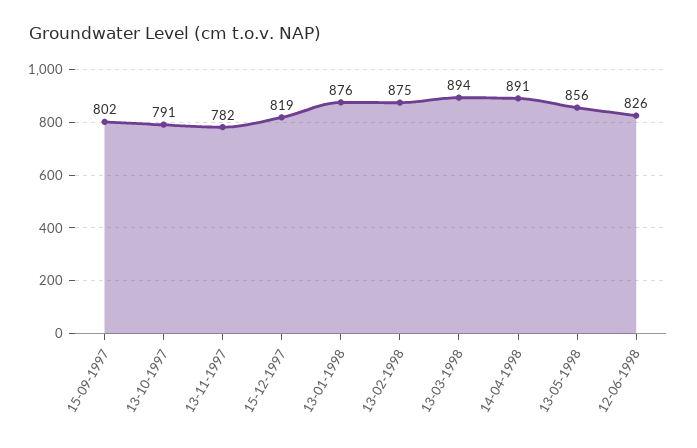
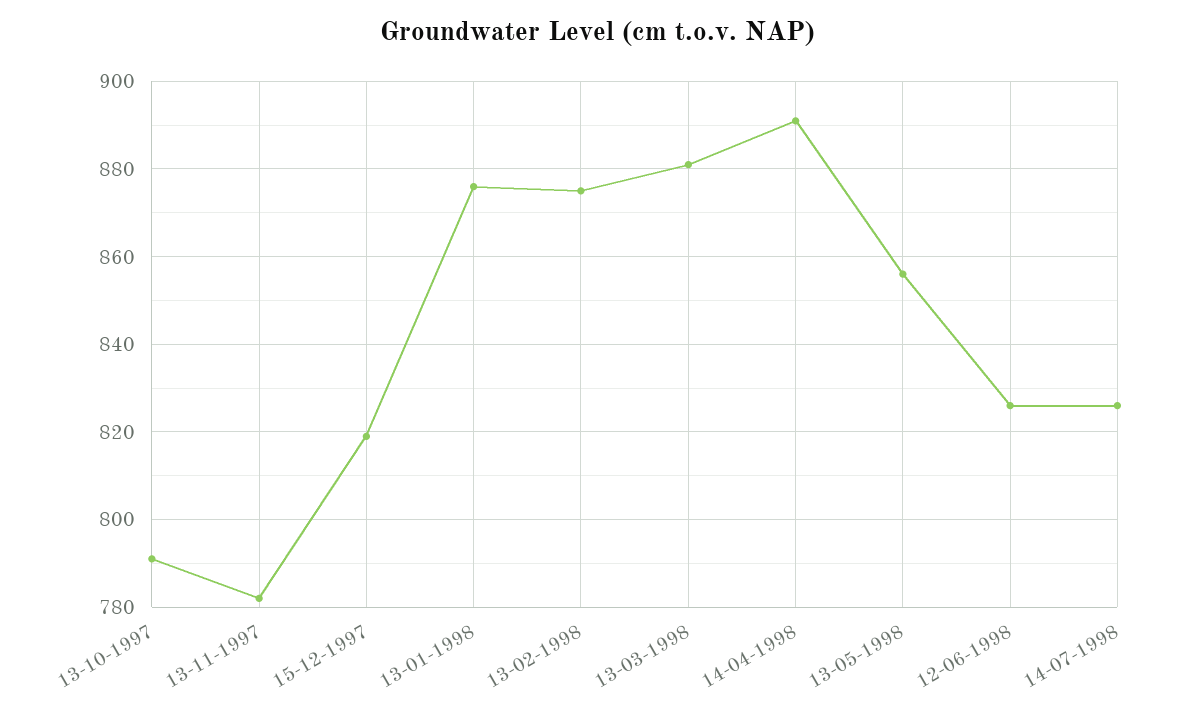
15-09-1997: 802 -> none
13-03-1998: 894 -> 880
14-07-1998: none -> 825

